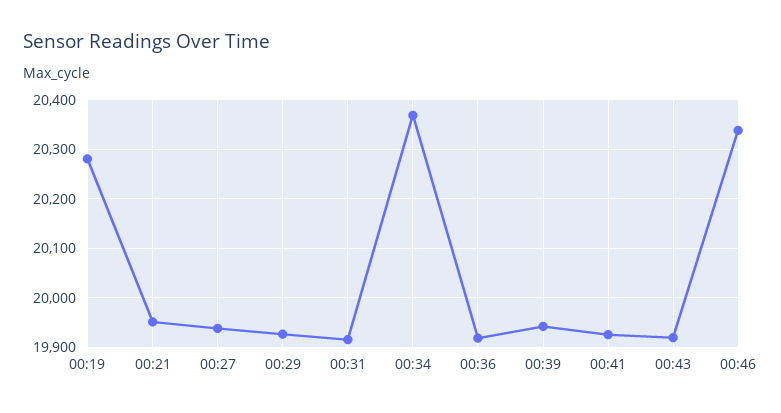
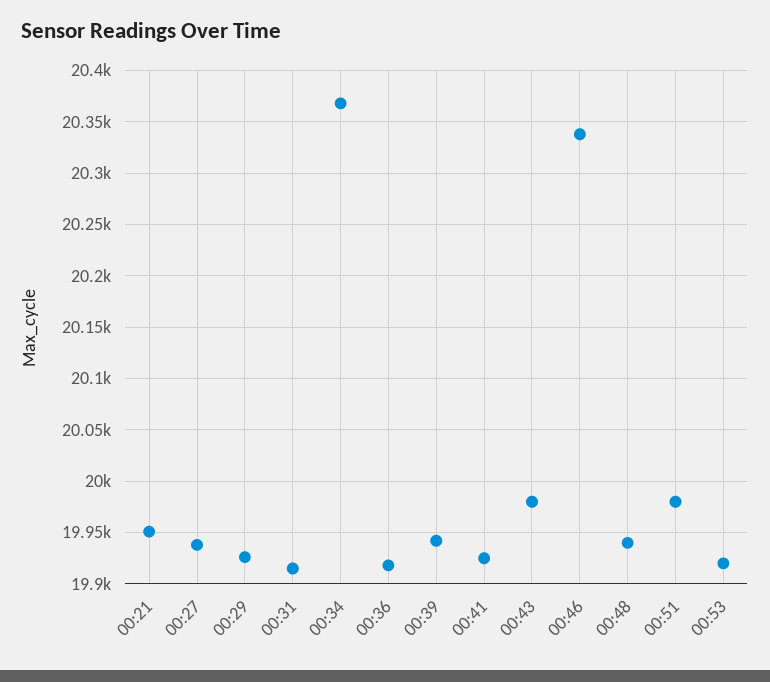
00:19: 20280 -> none
00:43: 19920 -> 19980
00:48: none -> 19940
00:51: none -> 19980
00:53: none -> 19920

